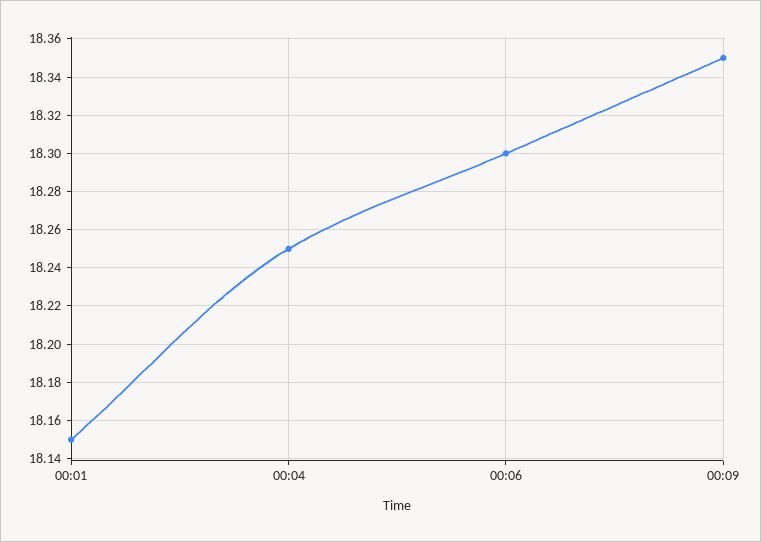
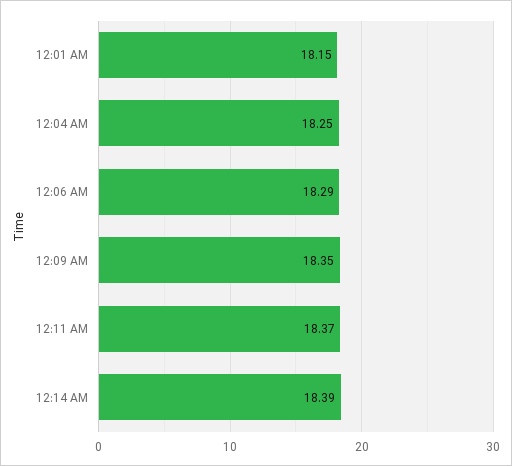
00:06: 18.3 -> 18.29
12:11 AM: none -> 18.37
12:14 AM: none -> 18.39

